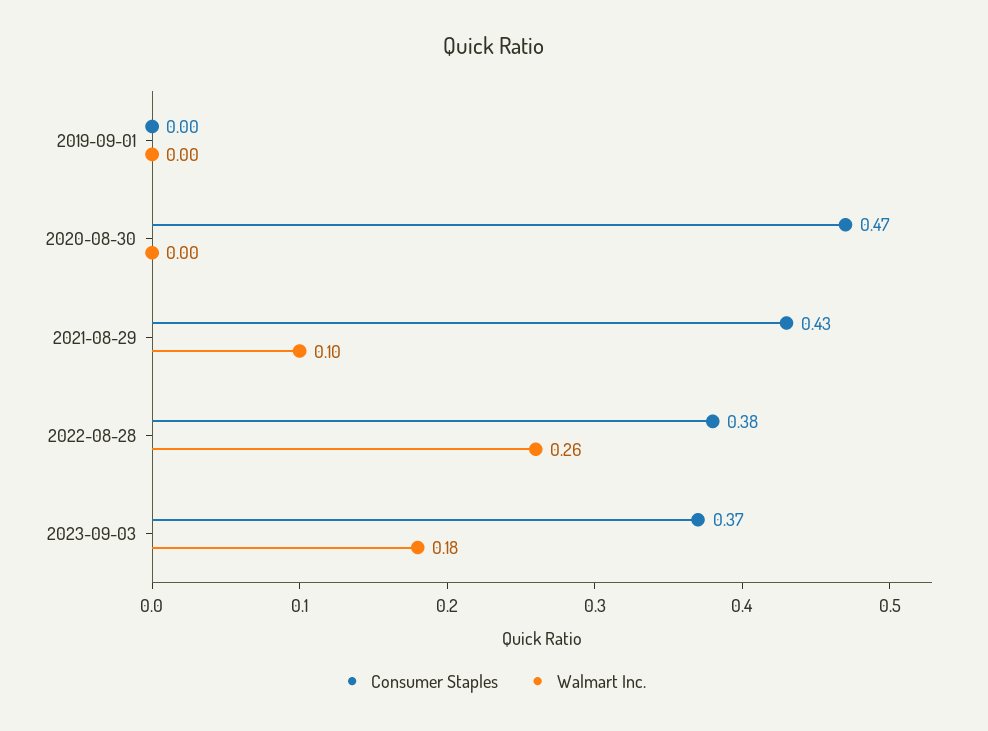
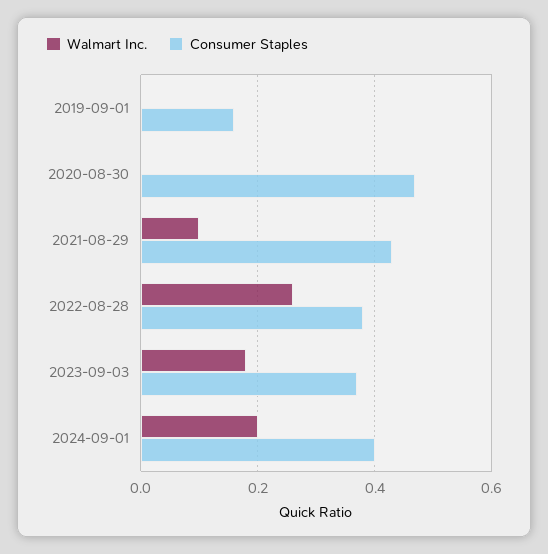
Consumer Staples, 2019-09-01: 0 -> 0.15
Walmart Inc., 2024-09-01: none -> 0.2
Consumer Staples, 2024-09-01: none -> 0.4

